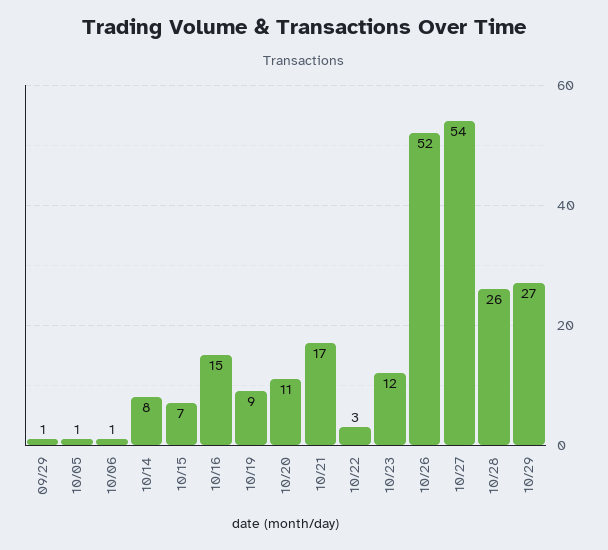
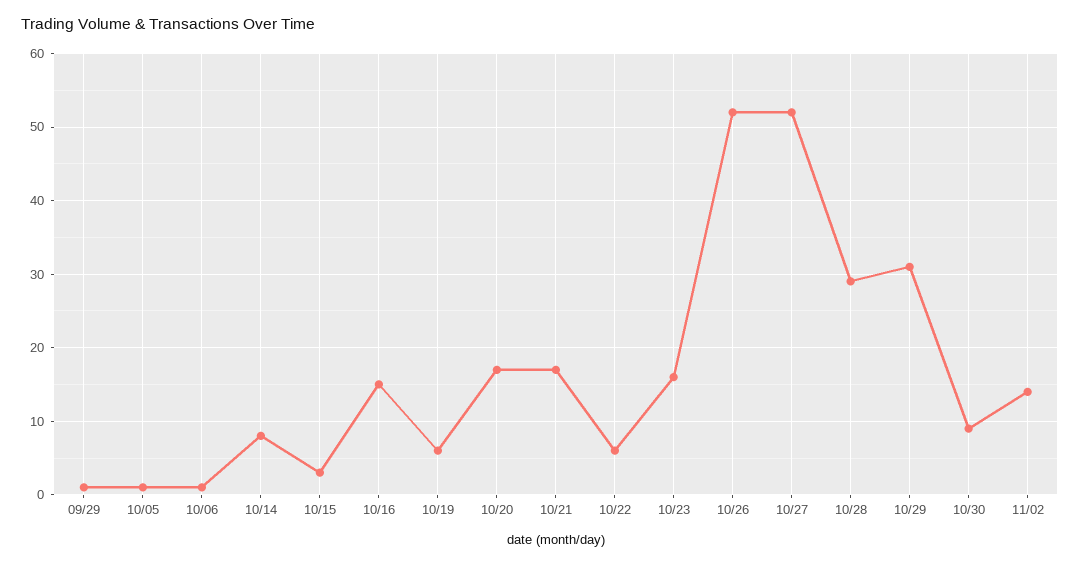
10/15: 7 -> 3
10/19: 9 -> 6
10/20: 11 -> 17
10/22: 3 -> 6
10/23: 12 -> 16
10/27: 54 -> 52
10/28: 26 -> 29
10/29: 27 -> 31
10/30: none -> 9
11/02: none -> 14

